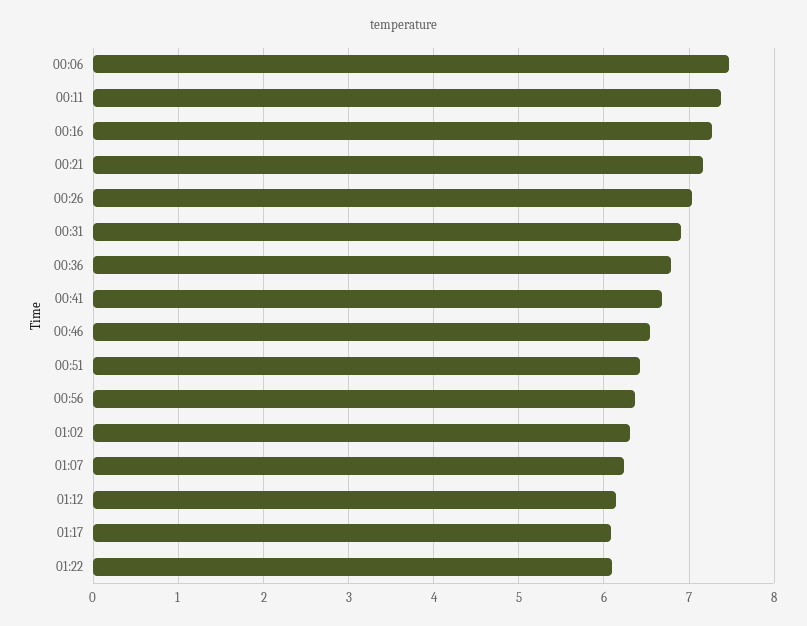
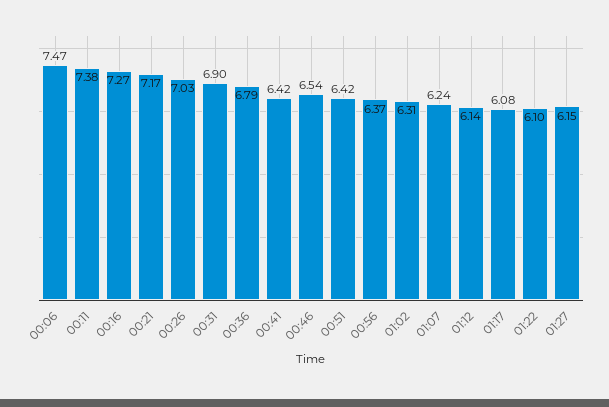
00:41: 6.7 -> 6.42
01:27: none -> 6.15

